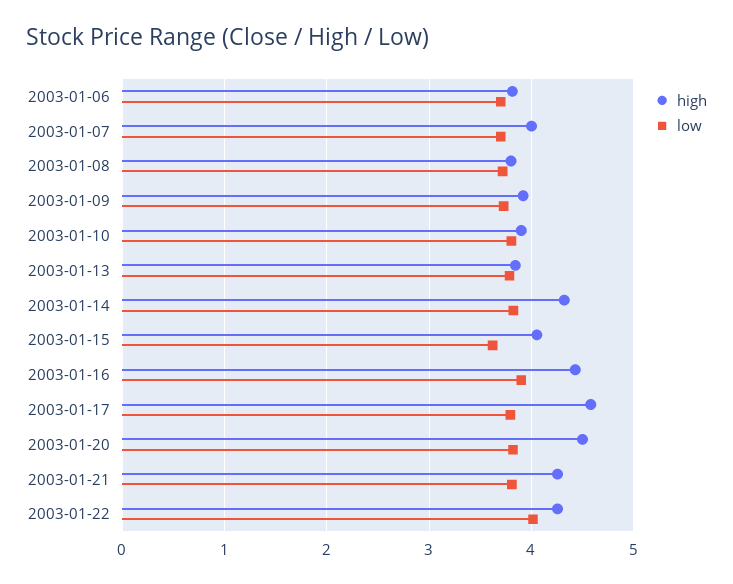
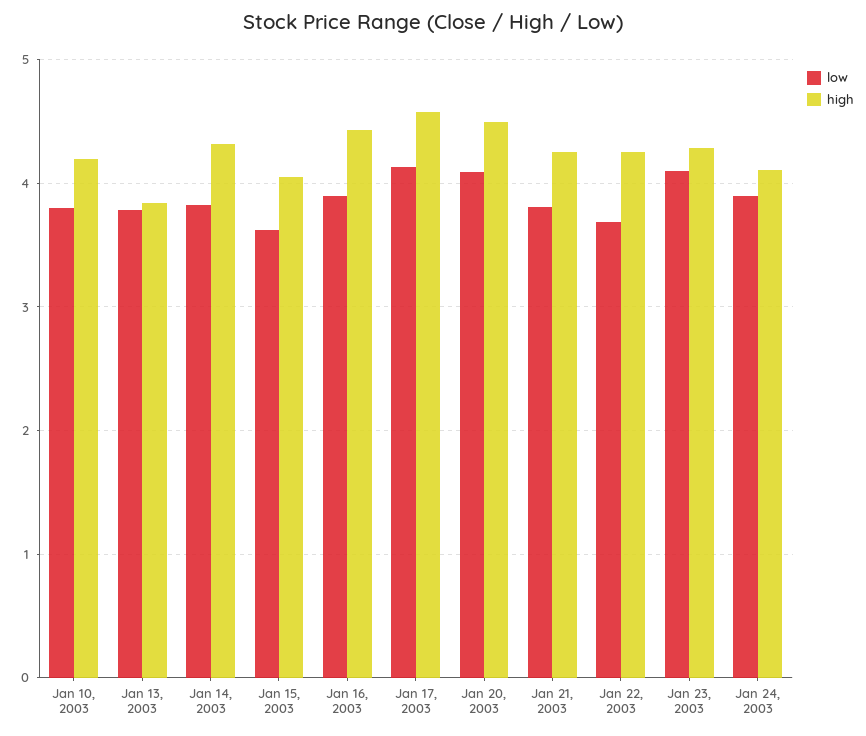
high, 2003-01-06: 3.8 -> none
low, 2003-01-06: 3.7 -> none
high, 2003-01-07: 4 -> none
low, 2003-01-07: 3.7 -> none
high, 2003-01-08: 3.8 -> none
low, 2003-01-08: 3.7 -> none
high, 2003-01-09: 3.9 -> none
low, 2003-01-09: 3.7 -> none
high, 2003-01-10: 3.9 -> 4.2
low, 2003-01-17: 3.8 -> 4.1
low, 2003-01-20: 3.8 -> 4.1
low, 2003-01-22: 4 -> 3.7
low, Jan 23, 2003: none -> 4.1
high, Jan 23, 2003: none -> 4.3
low, Jan 24, 2003: none -> 3.9
high, Jan 24, 2003: none -> 4.1

